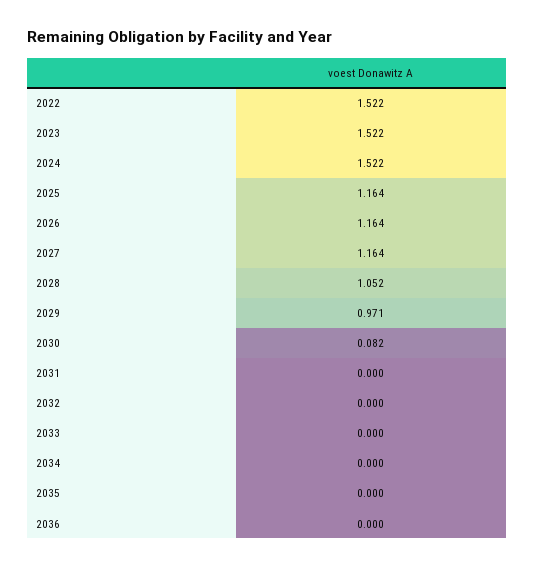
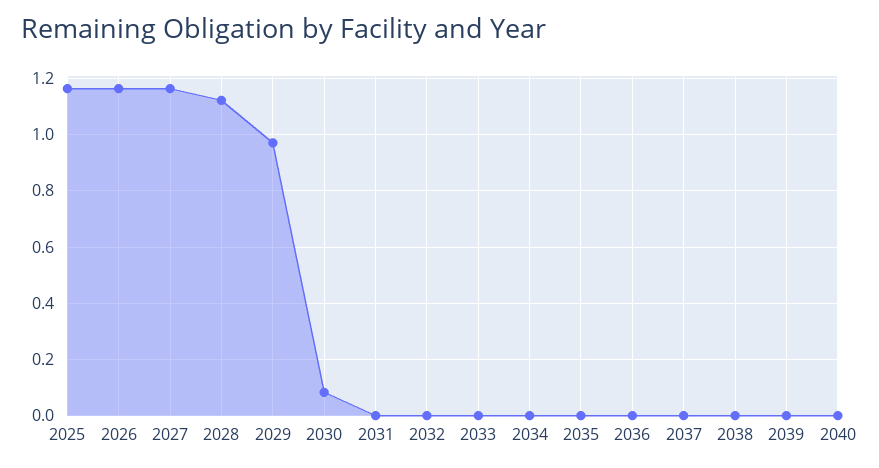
2022: 1.522 -> none
2023: 1.522 -> none
2024: 1.522 -> none
2028: 1.052 -> 1.125
2037: none -> 0
2038: none -> 0
2039: none -> 0
2040: none -> 0

